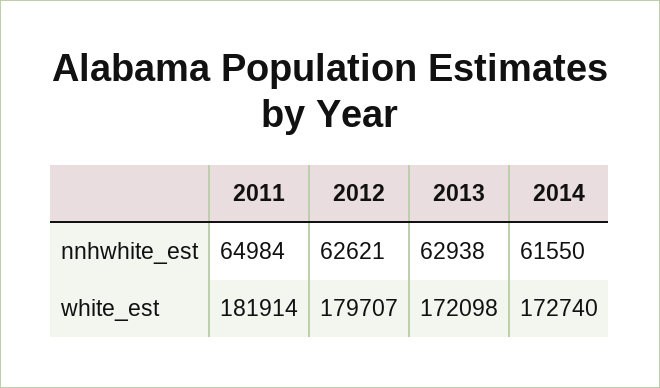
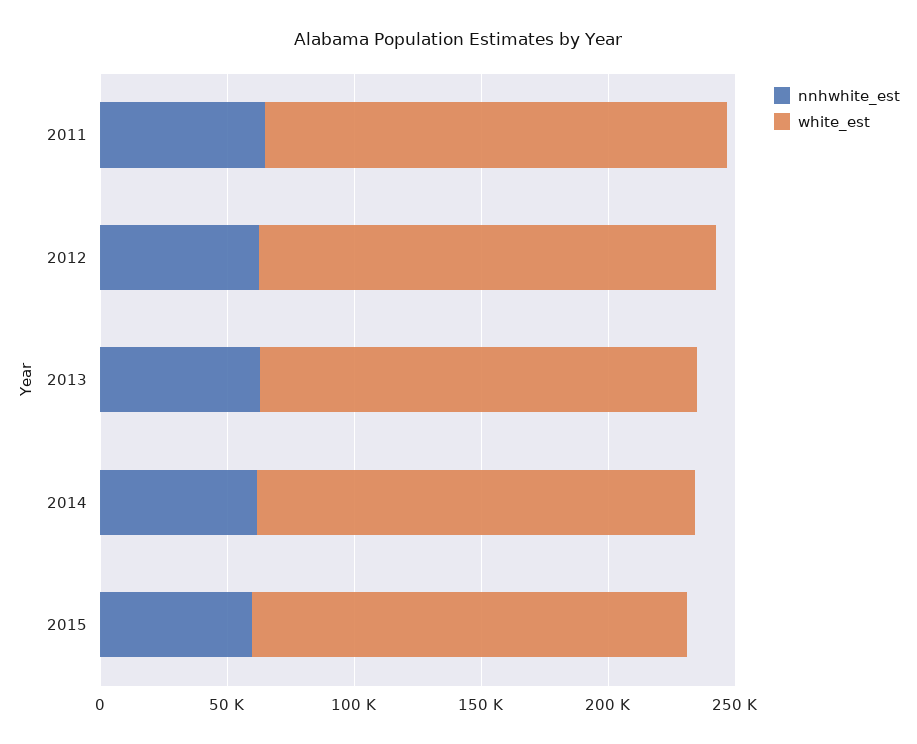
nnhwhite_est, 2015: none -> 60000
white_est, 2015: none -> 170000

